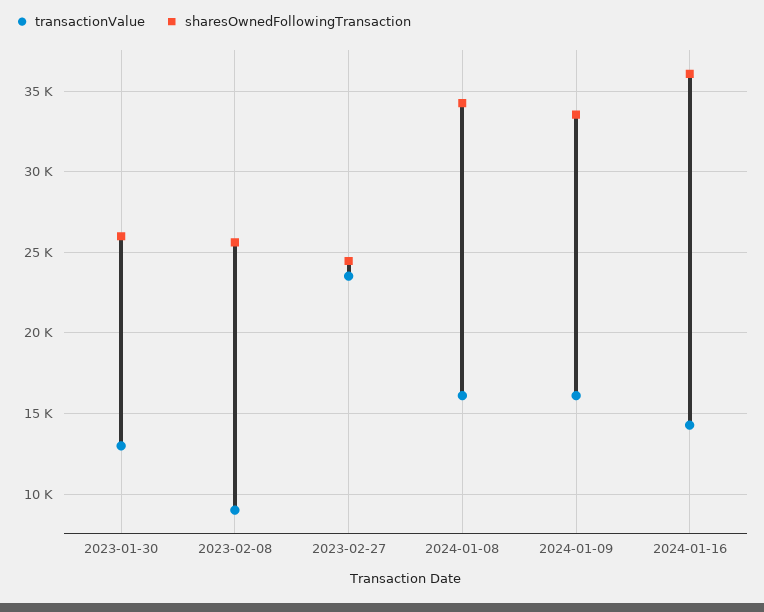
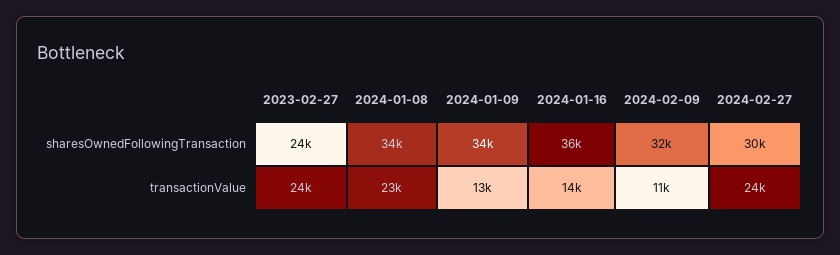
transactionValue, 2023-01-30: 13000 -> none
sharesOwnedFollowingTransaction, 2023-01-30: 26000 -> none
transactionValue, 2023-02-08: 9000 -> none
sharesOwnedFollowingTransaction, 2023-02-08: 25500 -> none
transactionValue, 2024-01-08: 16000 -> 23000
transactionValue, 2024-01-09: 16000 -> 13000
sharesOwnedFollowingTransaction, 2024-02-09: none -> 32000
sharesOwnedFollowingTransaction, 2024-02-27: none -> 30000
transactionValue, 2024-02-09: none -> 11000
transactionValue, 2024-02-27: none -> 24000

